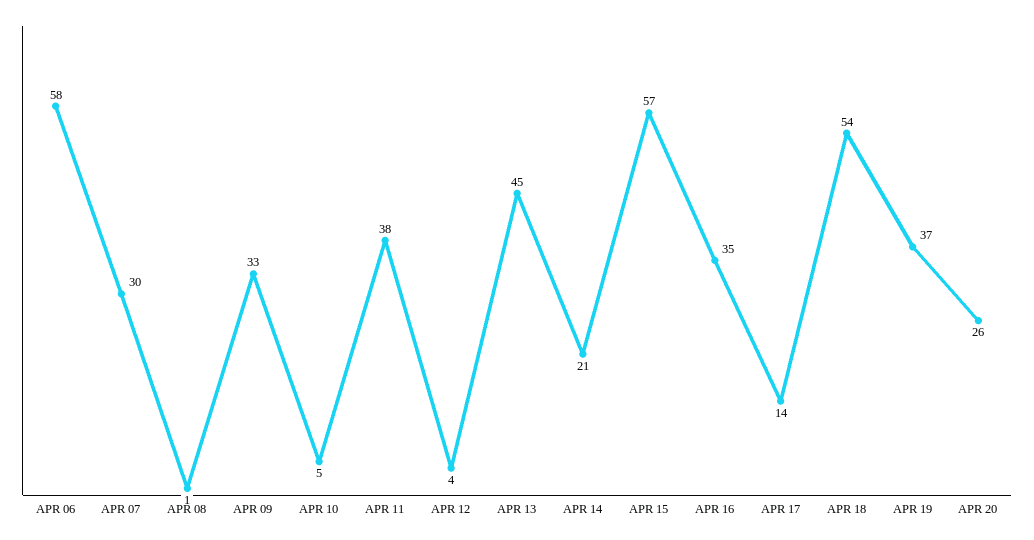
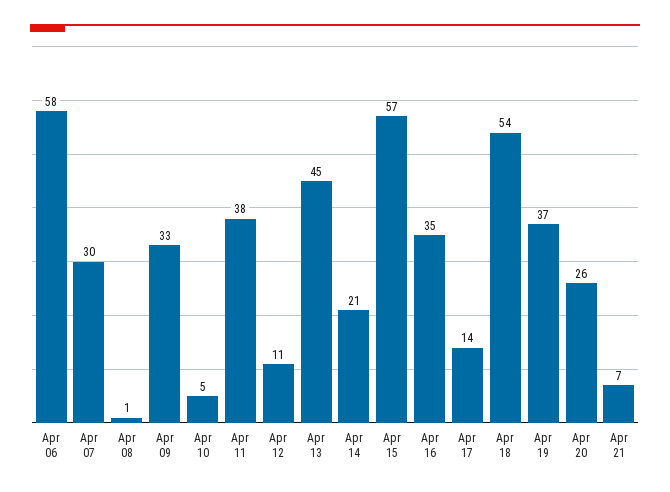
APR 12: 4 -> 11
Apr 21: none -> 7

